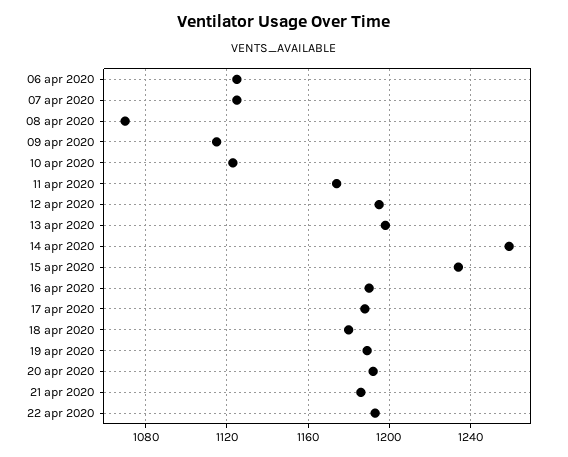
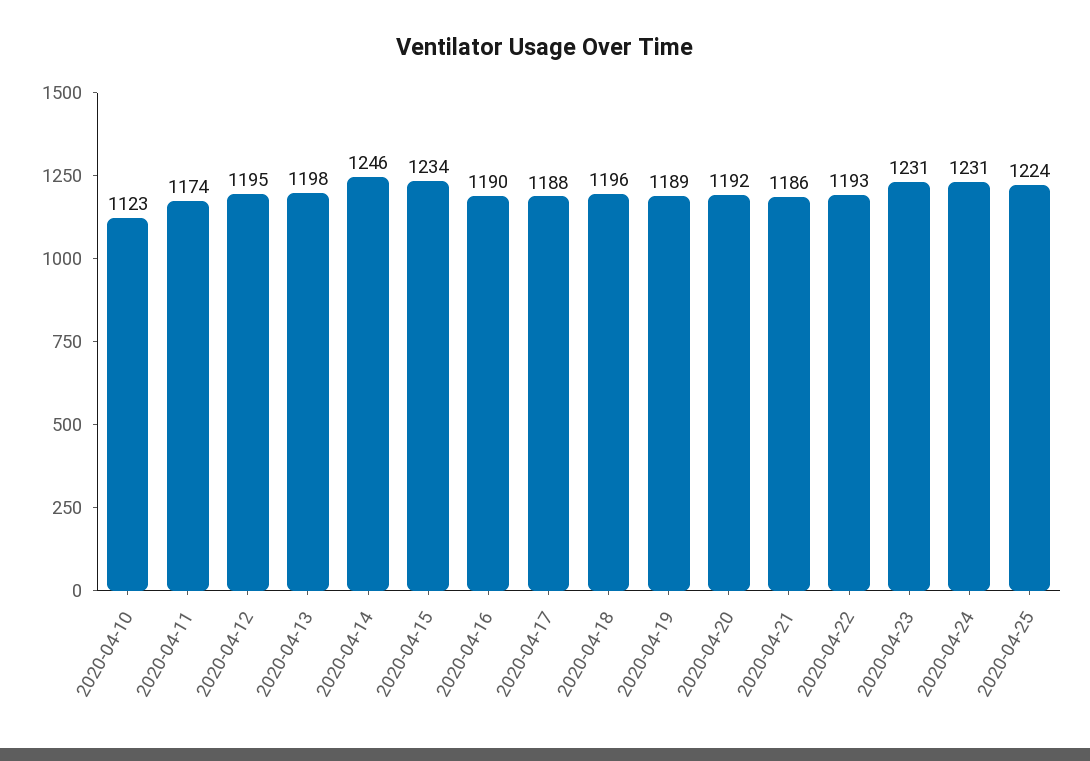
06 apr 2020: 1125 -> none
07 apr 2020: 1125 -> none
08 apr 2020: 1070 -> none
09 apr 2020: 1115 -> none
14 apr 2020: 1260 -> 1246
18 apr 2020: 1180 -> 1196
2020-04-23: none -> 1231
2020-04-24: none -> 1231
2020-04-25: none -> 1224

